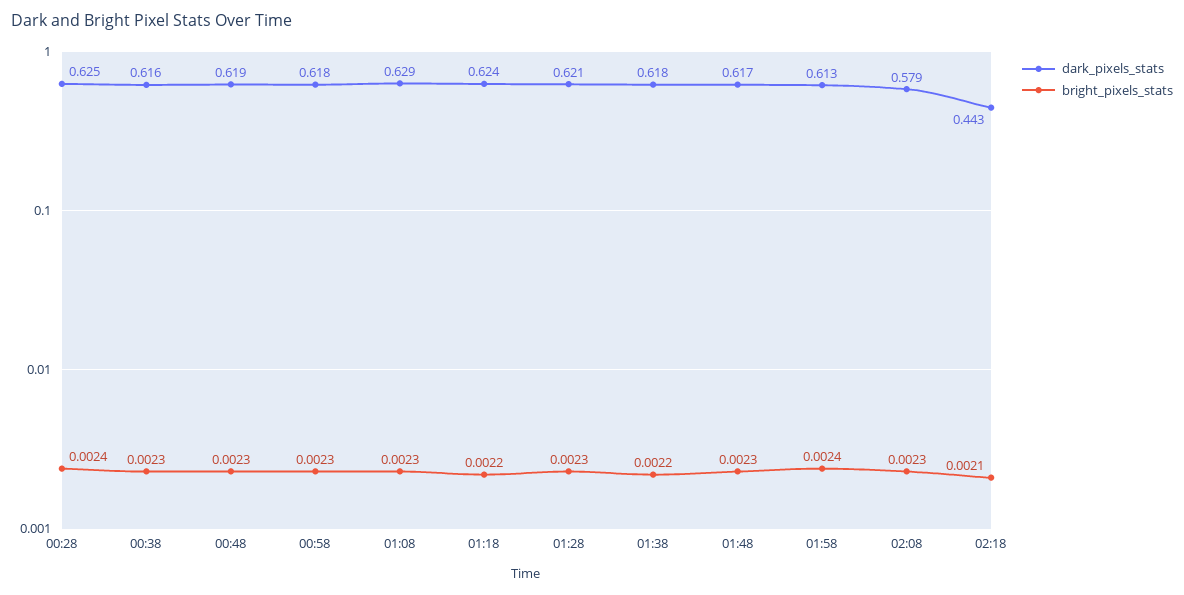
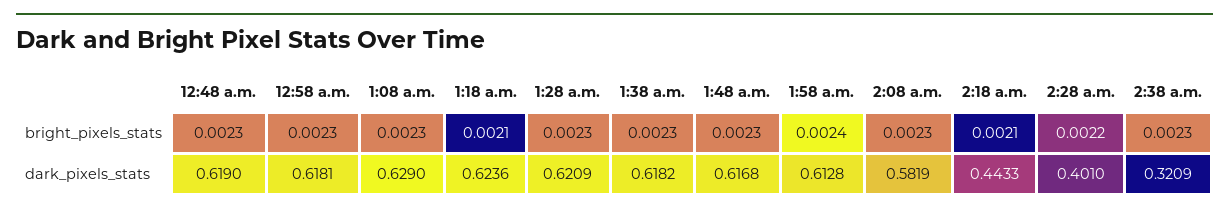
dark_pixels_stats, 00:28: 0.625 -> none
bright_pixels_stats, 00:28: 0.0024 -> none
dark_pixels_stats, 00:38: 0.616 -> none
bright_pixels_stats, 00:38: 0.0023 -> none
bright_pixels_stats, 01:18: 0.0022 -> 0.0021
bright_pixels_stats, 01:38: 0.0022 -> 0.0023
dark_pixels_stats, 02:08: 0.579 -> 0.5819
bright_pixels_stats, 2:28 a.m.: none -> 0.0022
bright_pixels_stats, 2:38 a.m.: none -> 0.0023
dark_pixels_stats, 2:28 a.m.: none -> 0.401
dark_pixels_stats, 2:38 a.m.: none -> 0.3209

